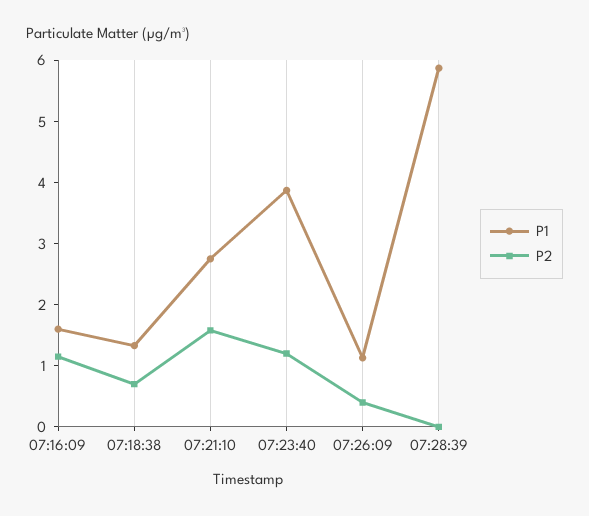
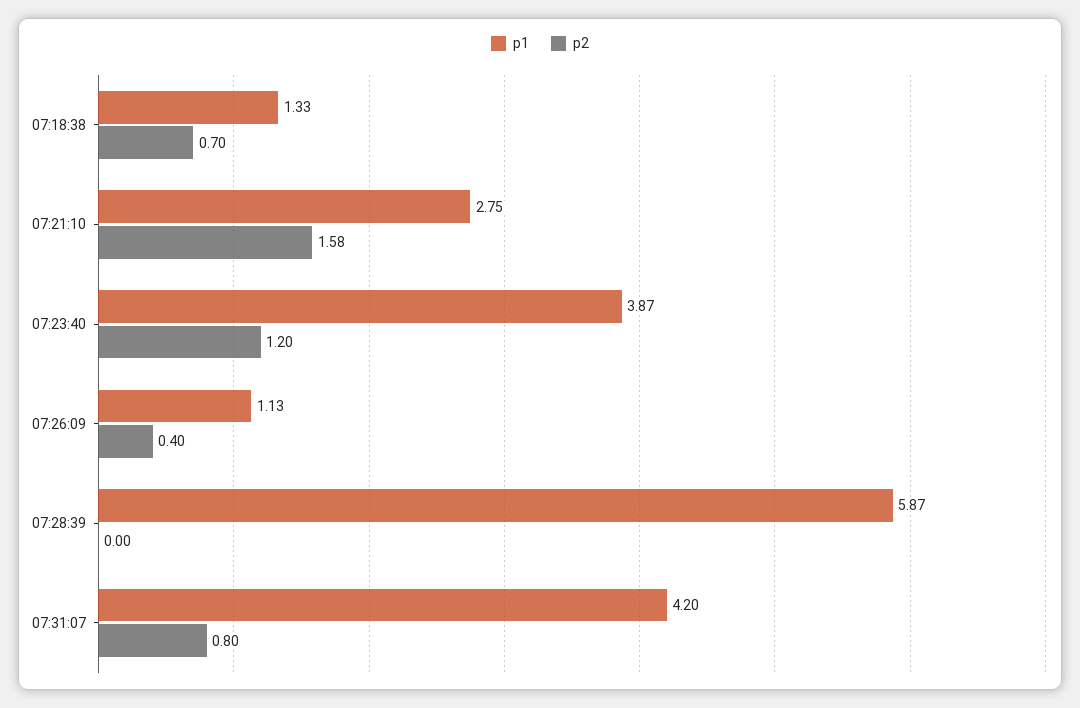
P1, 07:16:09: 1.6 -> none
P2, 07:16:09: 1.2 -> none
P1, 07:31:07: none -> 4.2
P2, 07:31:07: none -> 0.8

